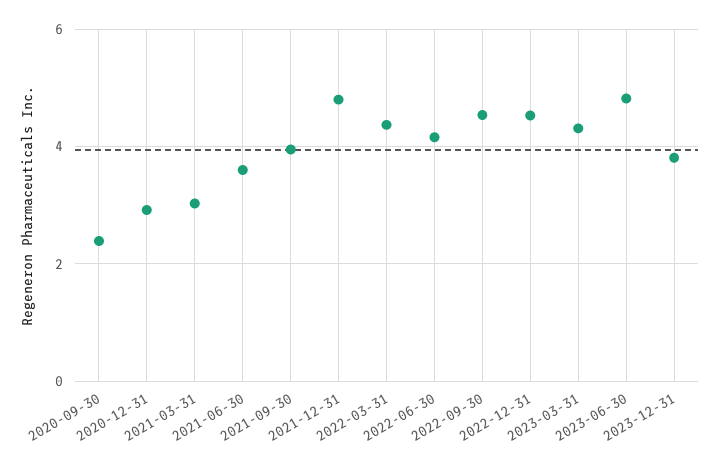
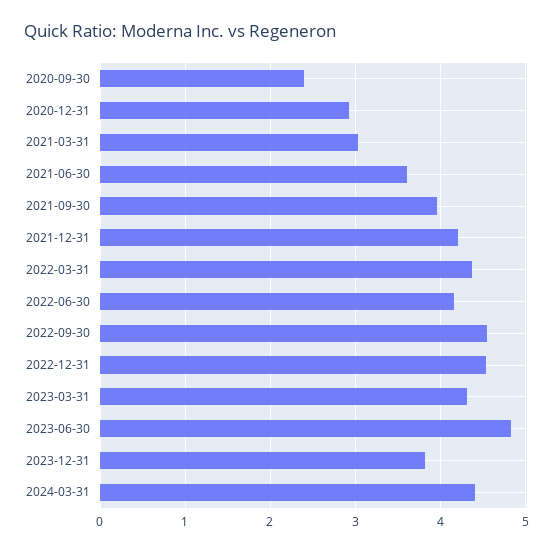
2021-12-31: 4.8 -> 4.2
2024-03-31: none -> 4.4

